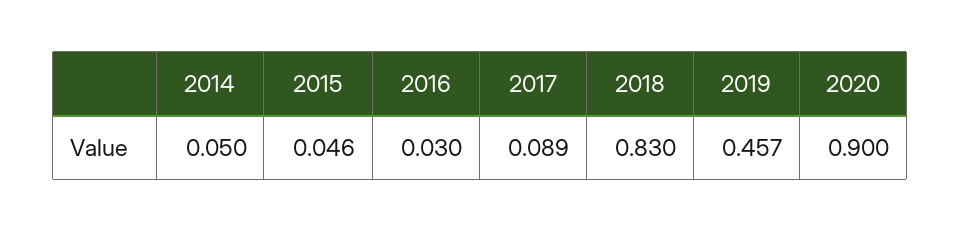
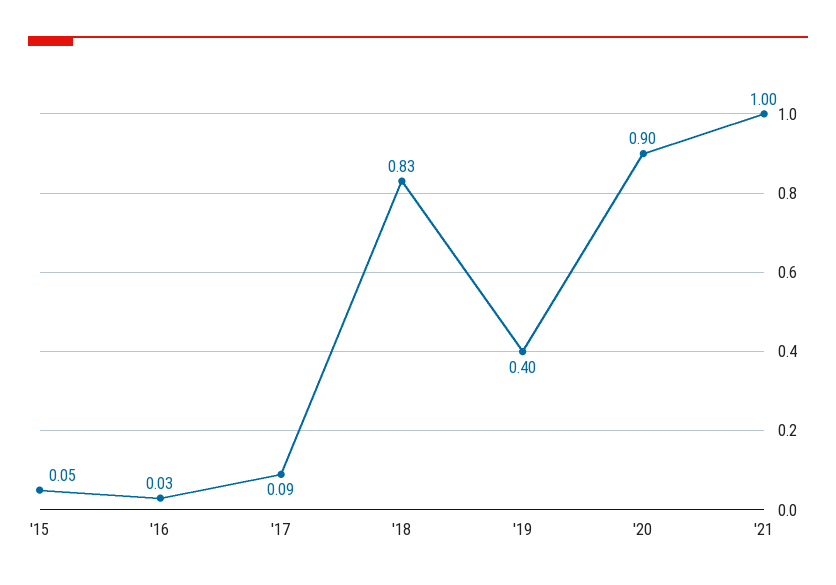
2014: 0.05 -> none
2019: 0.457 -> 0.4
'21: none -> 1

